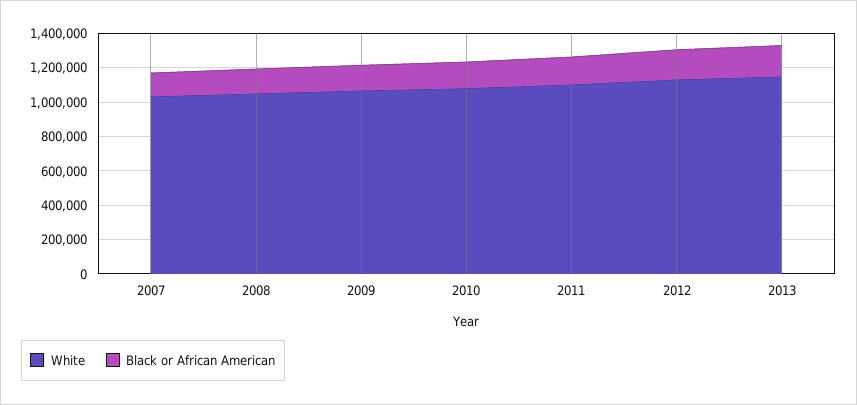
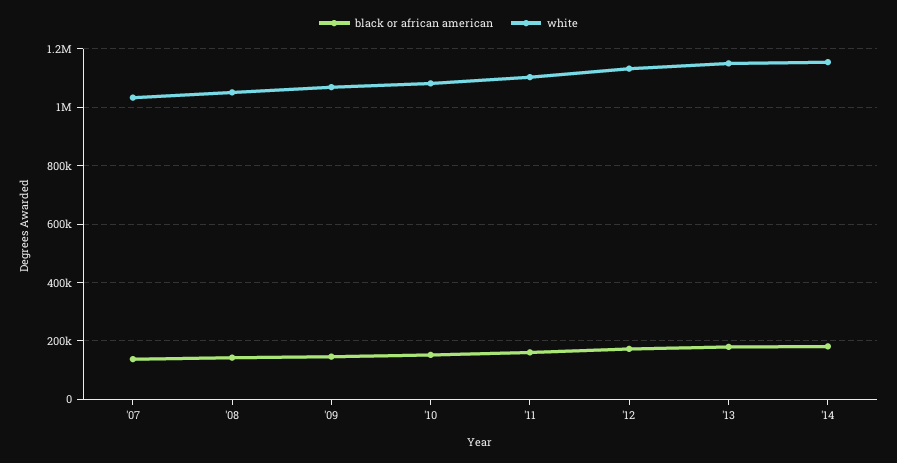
Black or African American, '14: none -> 175000
White, '14: none -> 1150000

